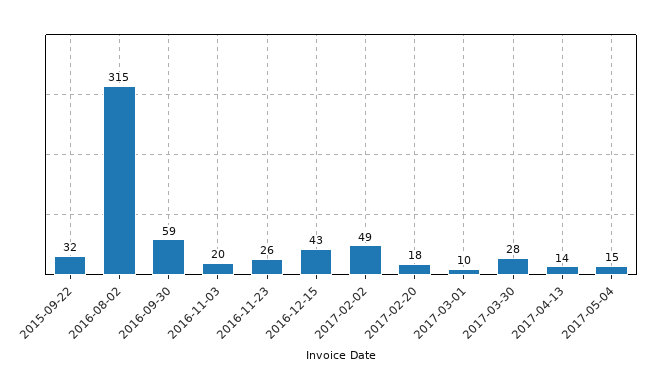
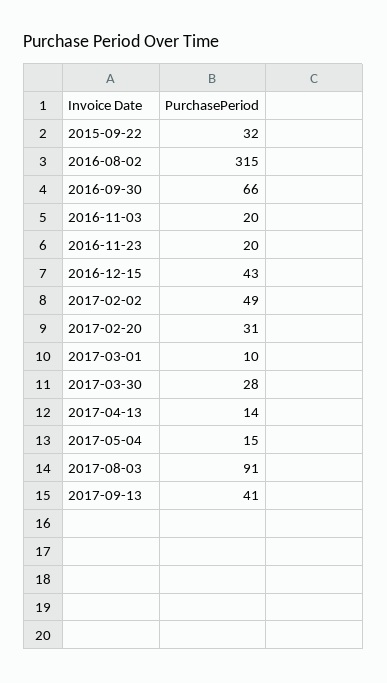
2016-09-30: 59 -> 66
2016-11-23: 26 -> 20
2017-02-20: 18 -> 31
2017-08-03: none -> 91
2017-09-13: none -> 41

